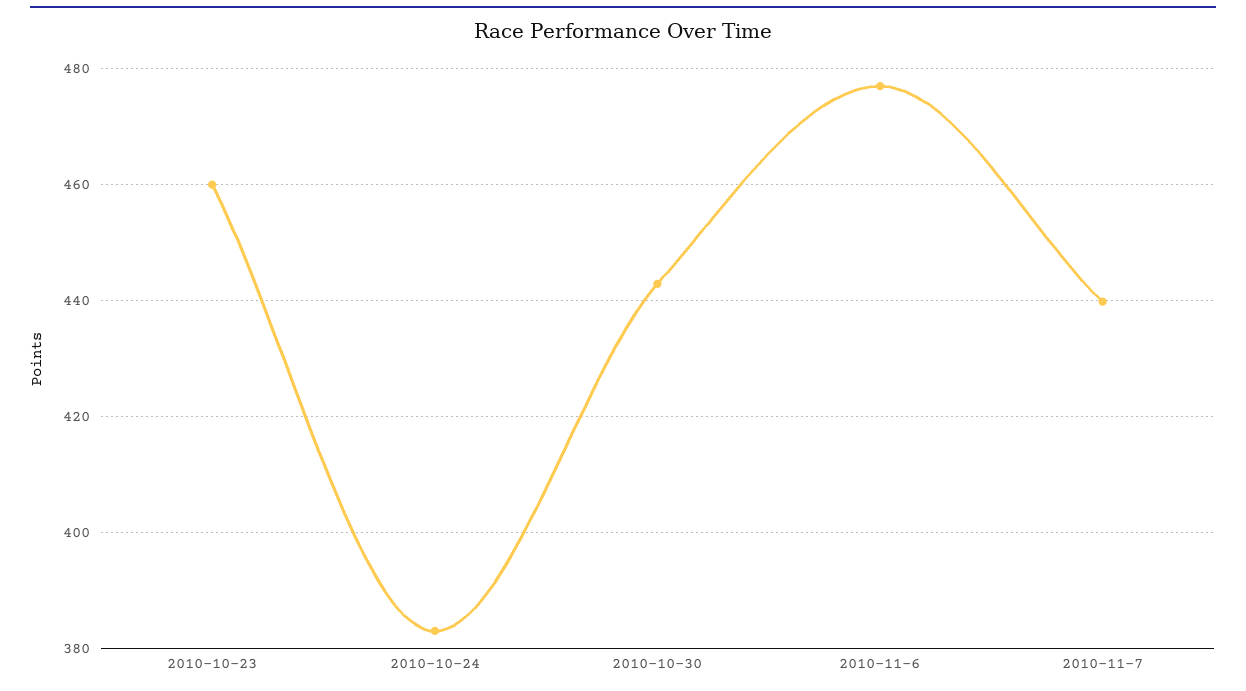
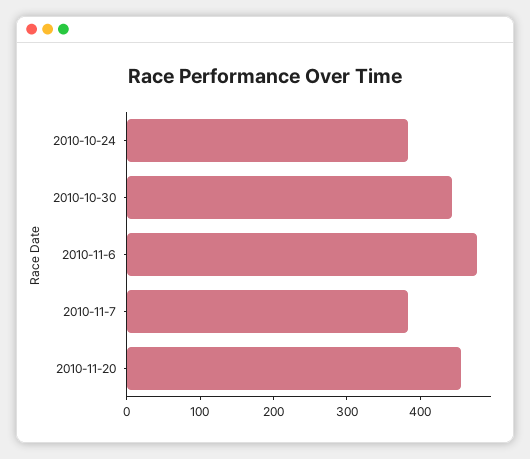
2010-10-23: 460 -> none
2010-11-7: 440 -> 380
2010-11-20: none -> 460

